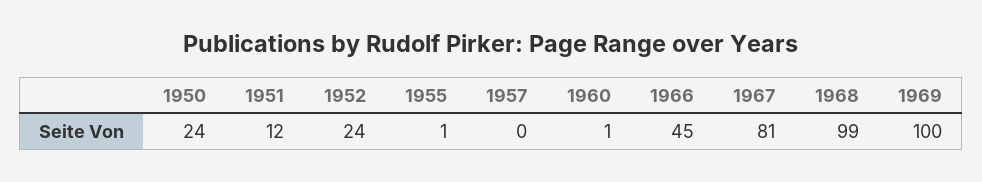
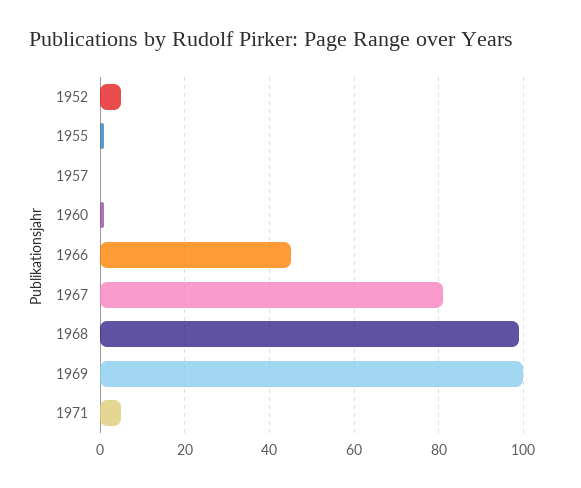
1950: 24 -> none
1951: 12 -> none
1952: 24 -> 5
1971: none -> 5

